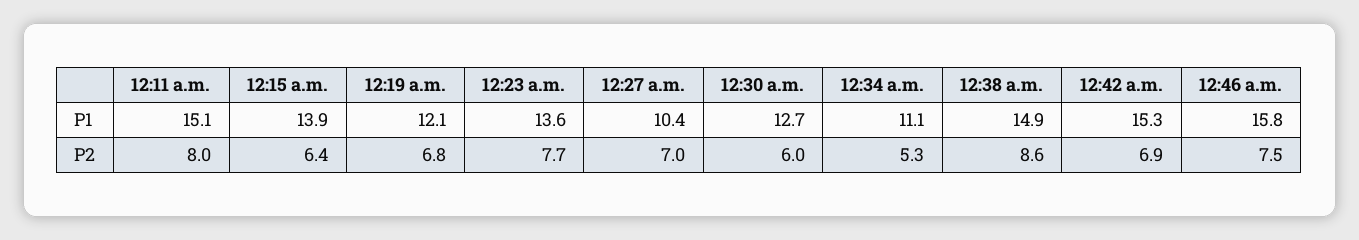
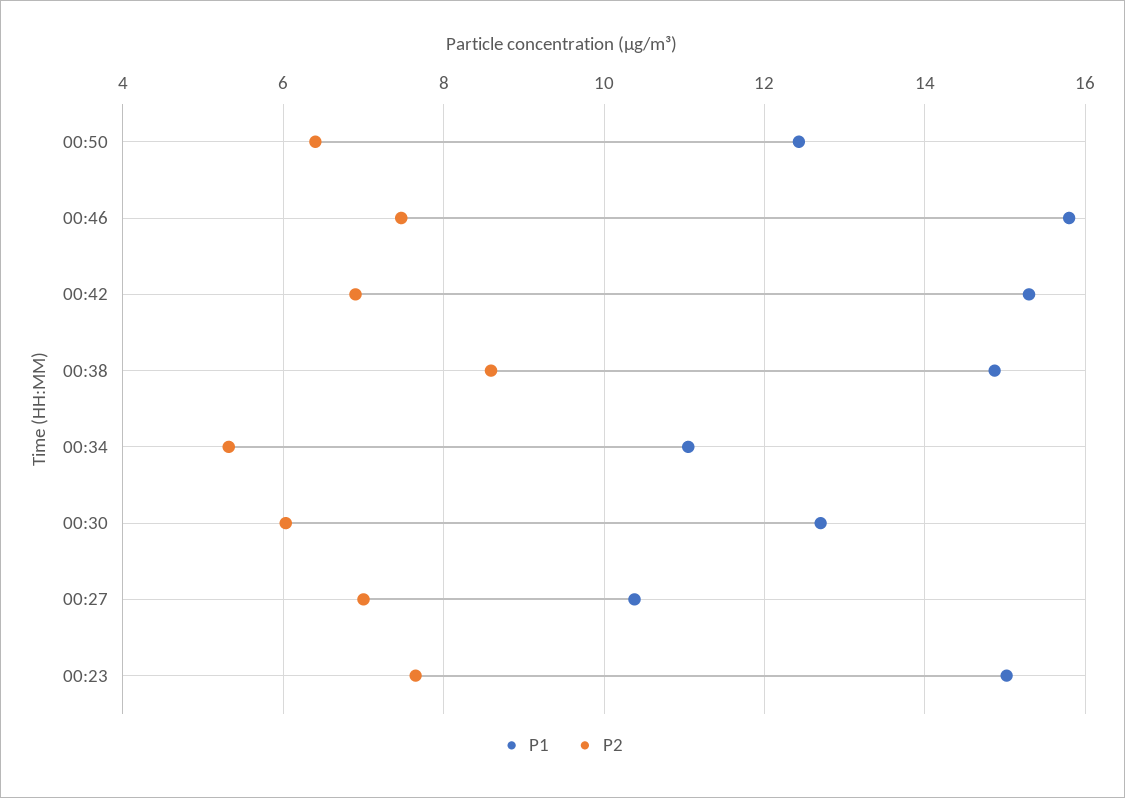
P1, 12:11 a.m.: 15.1 -> none
P1, 12:15 a.m.: 13.9 -> none
P1, 12:19 a.m.: 12.1 -> none
P1, 12:23 a.m.: 13.6 -> 15
P2, 12:11 a.m.: 8 -> none
P2, 12:15 a.m.: 6.4 -> none
P2, 12:19 a.m.: 6.8 -> none
P1, 00:50: none -> 12.4
P2, 00:50: none -> 6.4

